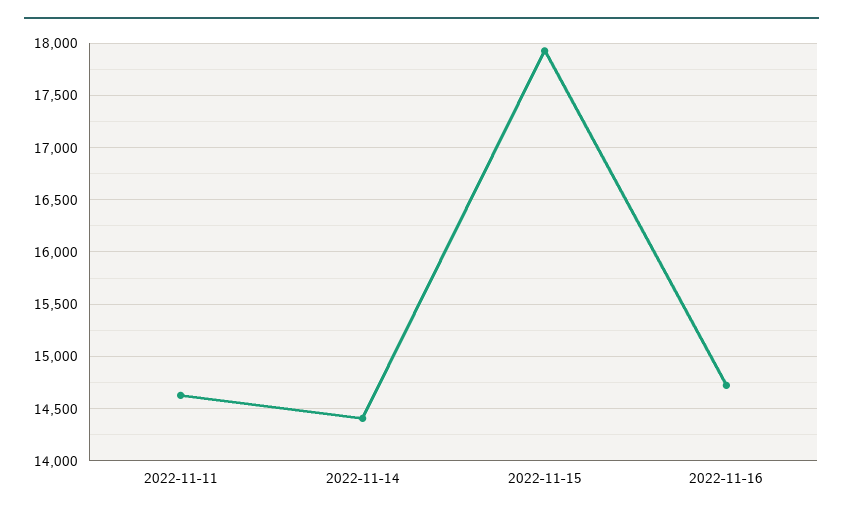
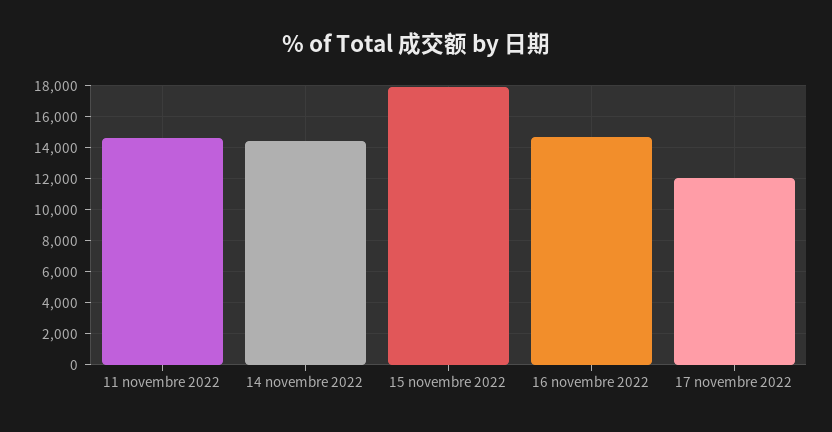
17 novembre 2022: none -> 12000

